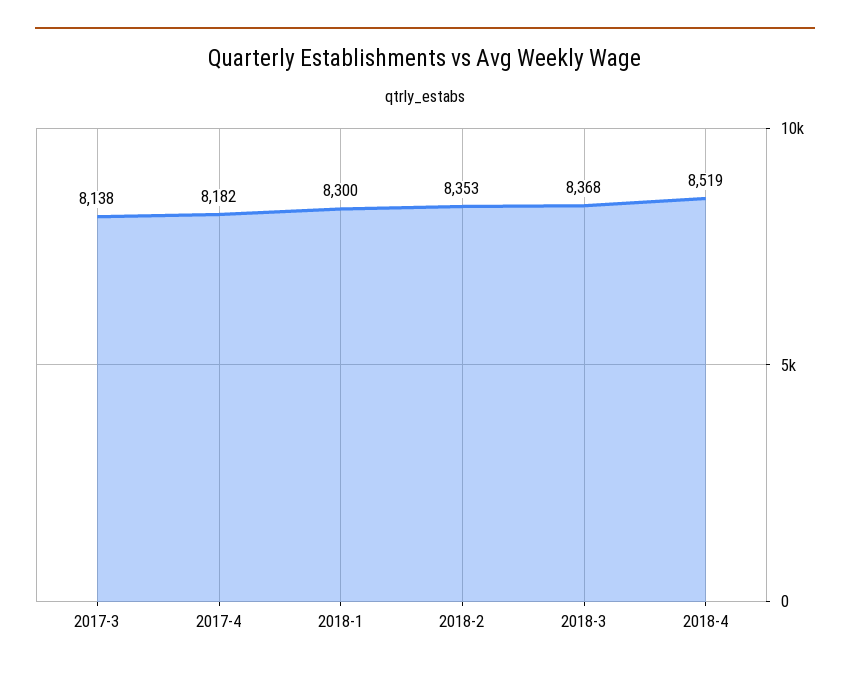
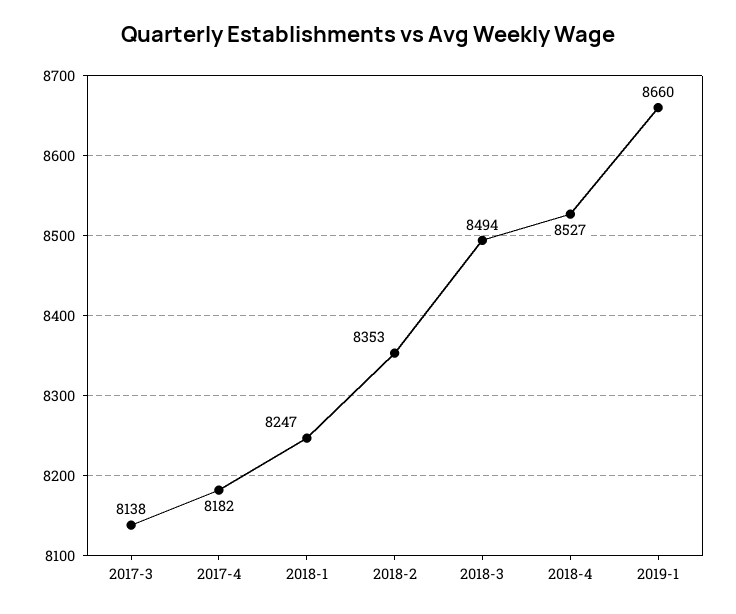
2018-1: 8300 -> 8247
2018-3: 8368 -> 8494
2018-4: 8519 -> 8527
2019-1: none -> 8660

